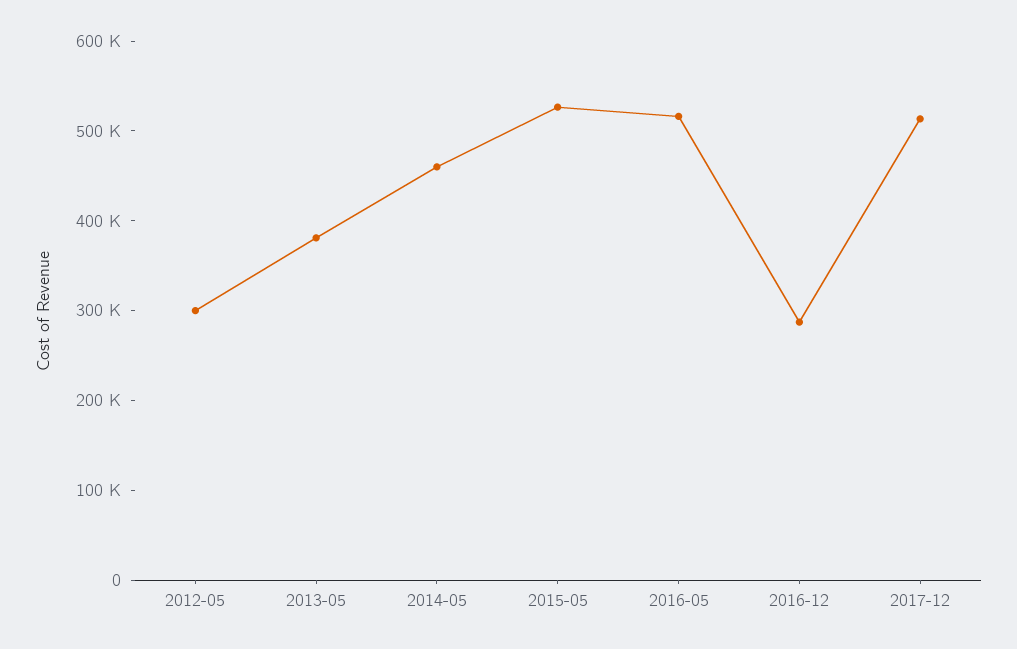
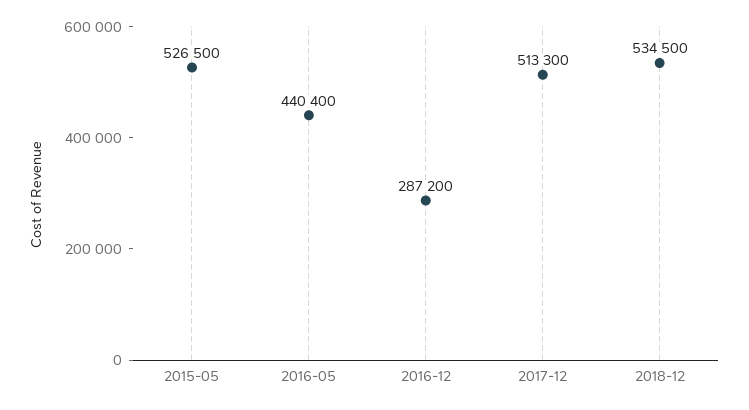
2012-05: 300000 -> none
2013-05: 380000 -> none
2014-05: 460000 -> none
2016-05: 520000 -> 440400
2018-12: none -> 534500

